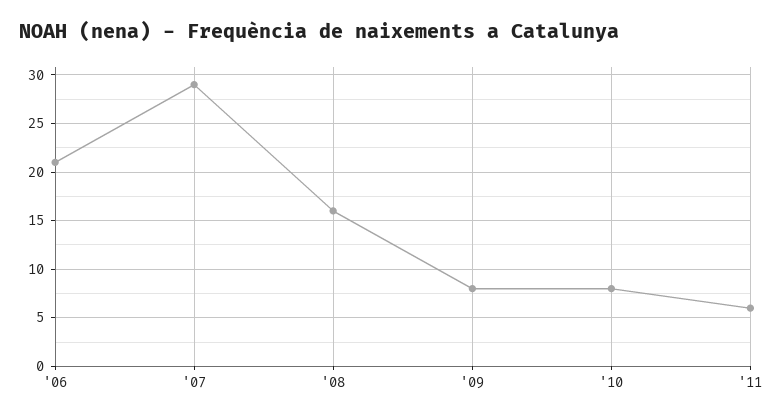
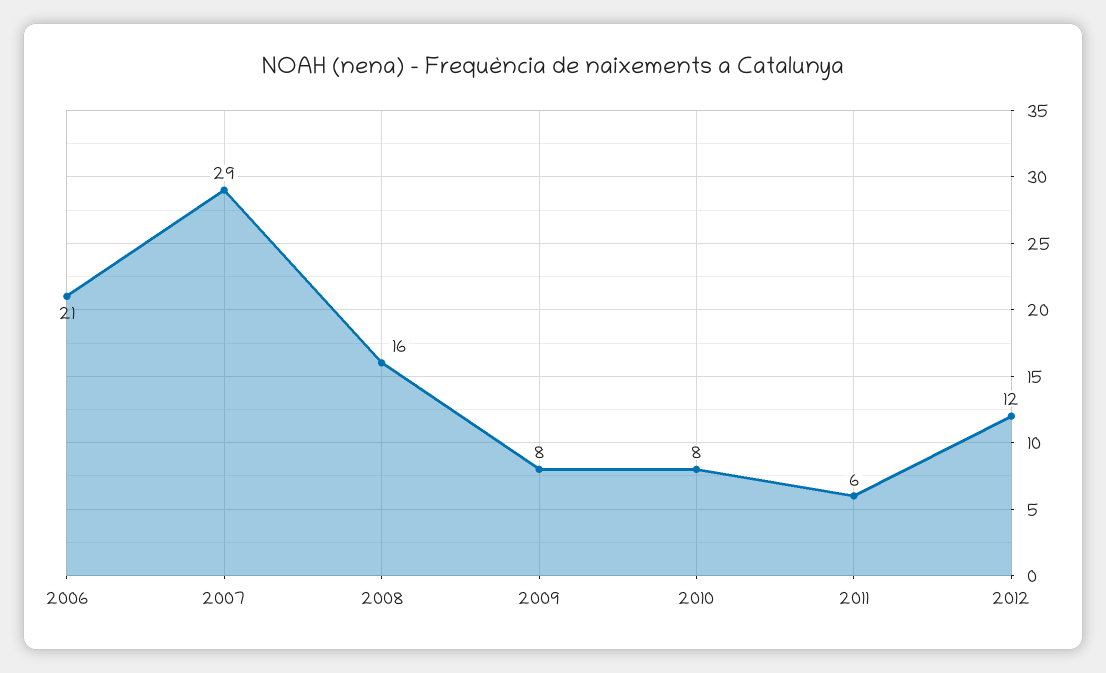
2012: none -> 12

